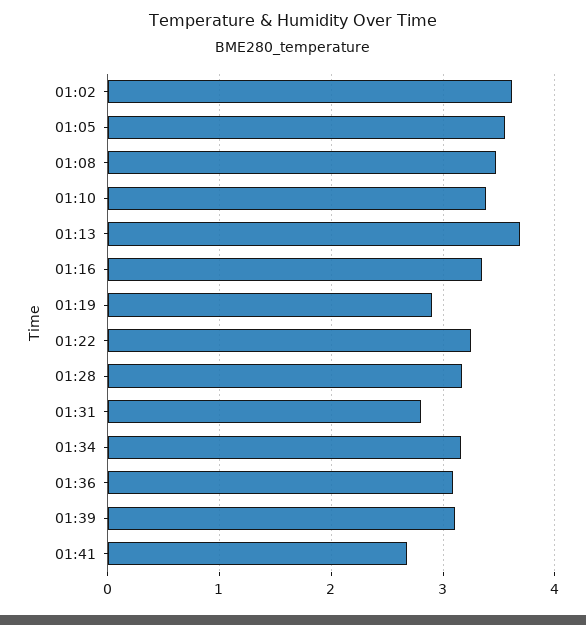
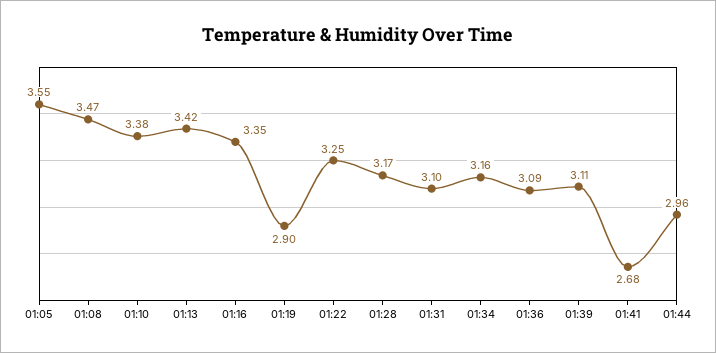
01:02: 3.6 -> none
01:13: 3.7 -> 3.42
01:31: 2.8 -> 3.1
01:44: none -> 2.96

